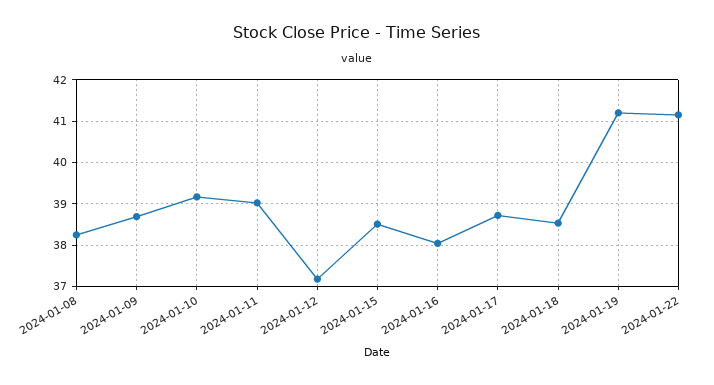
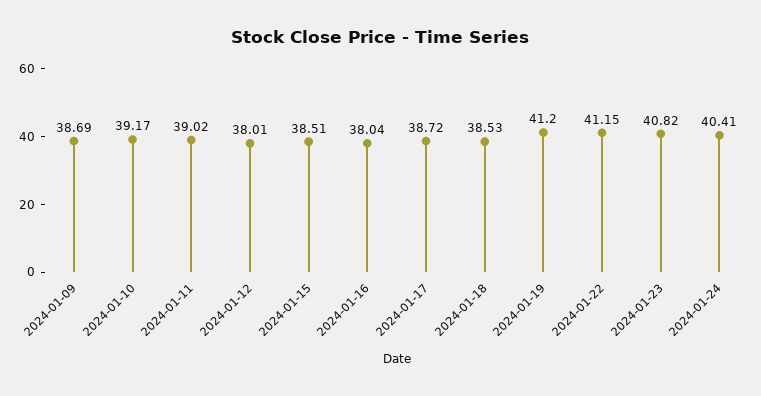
2024-01-08: 38.2 -> none
2024-01-12: 37.2 -> 38.01
2024-01-23: none -> 40.82
2024-01-24: none -> 40.41

